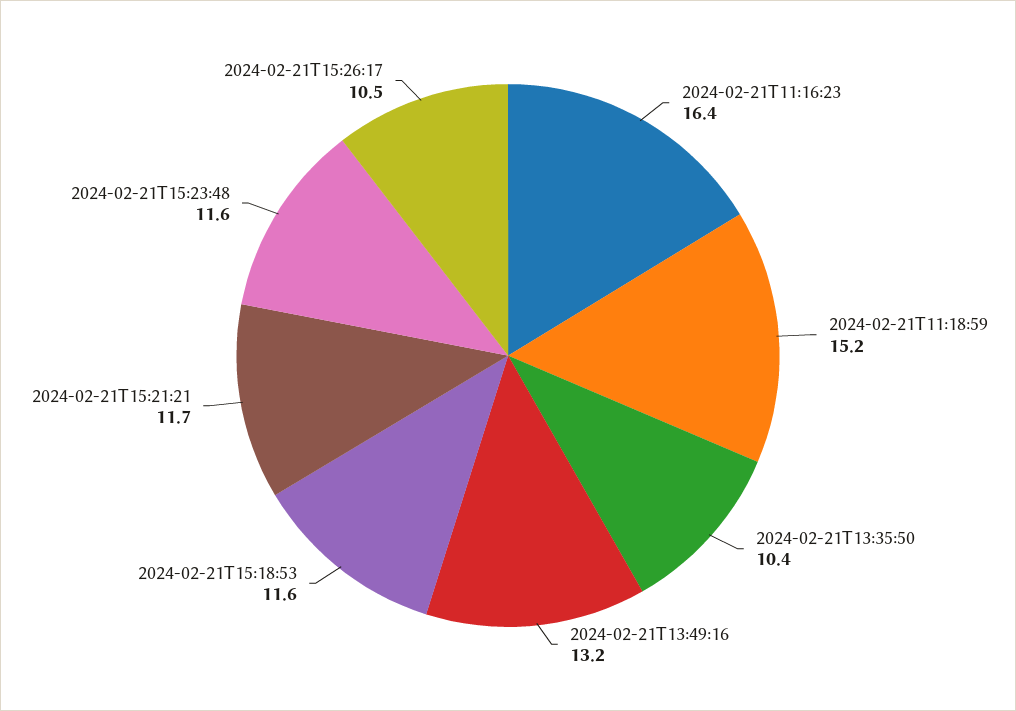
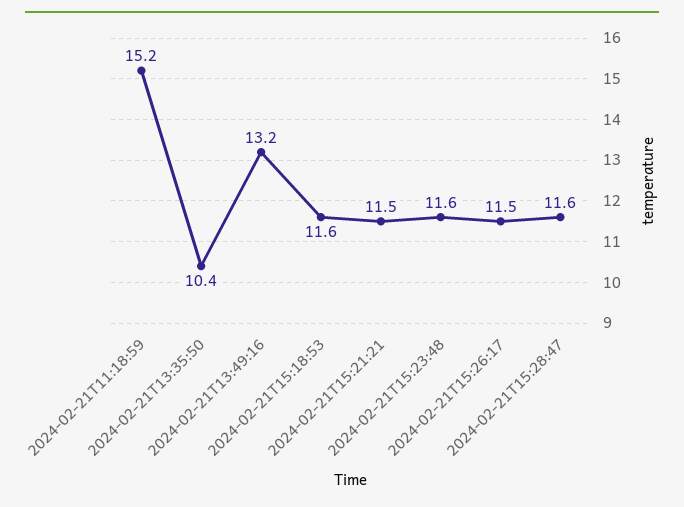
2024-02-21T11:16:23: 16.4 -> none
2024-02-21T15:21:21: 11.7 -> 11.5
2024-02-21T15:26:17: 10.5 -> 11.5
2024-02-21T15:28:47: none -> 11.6

